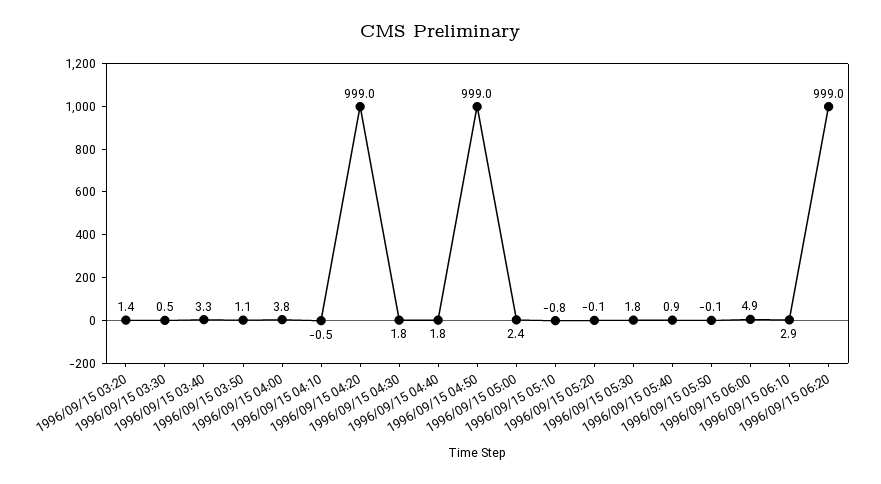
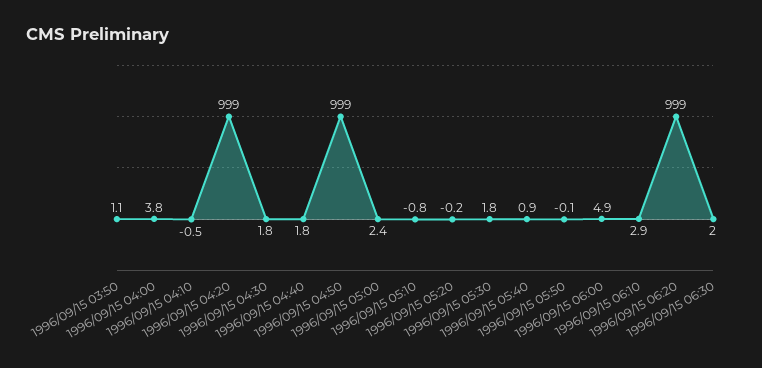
1996/09/15 03:20: 1.4 -> none
1996/09/15 03:30: 0.5 -> none
1996/09/15 03:40: 3.3 -> none
1996/09/15 05:20: -0.1 -> -0.2
1996/09/15 06:30: none -> 2

